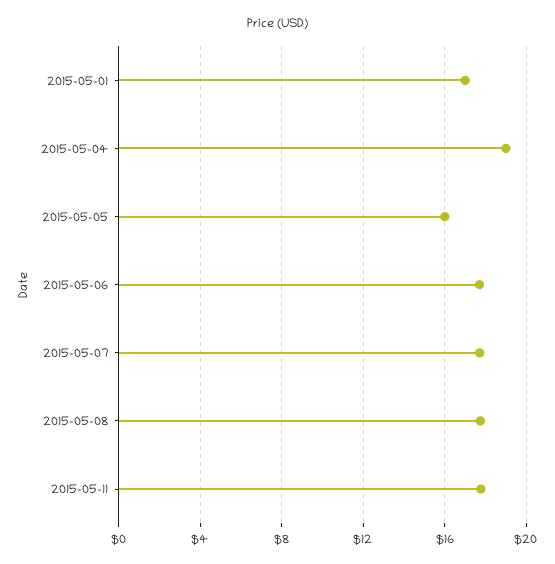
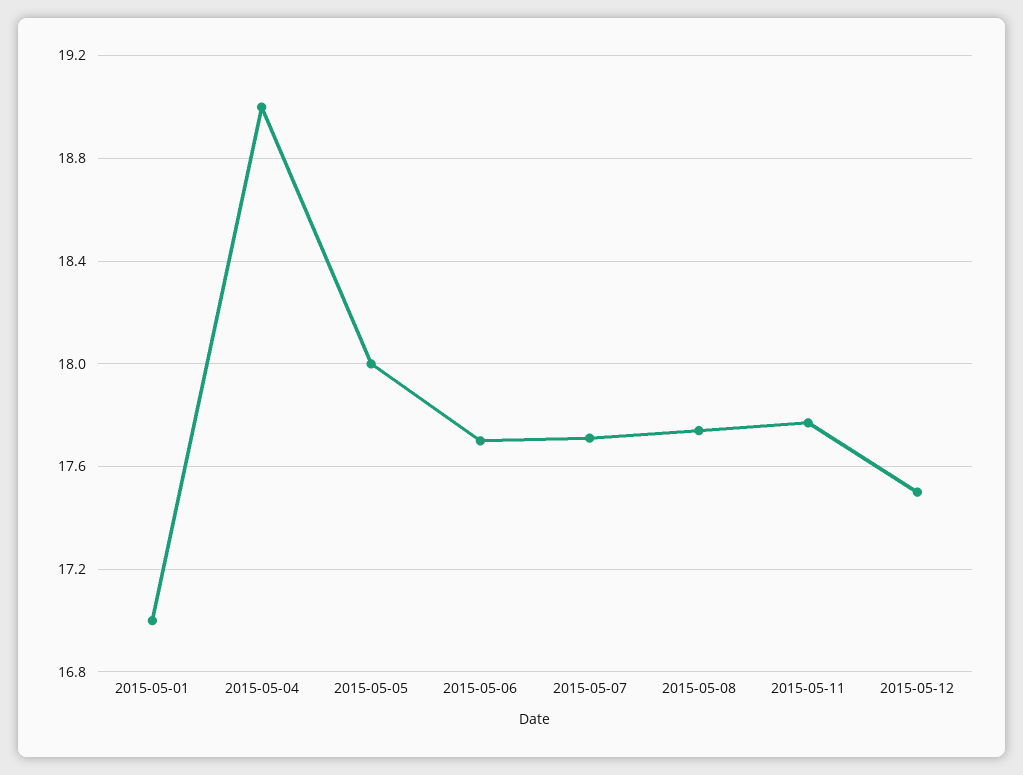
2015-05-05: 16 -> 18
2015-05-12: none -> 17.5

